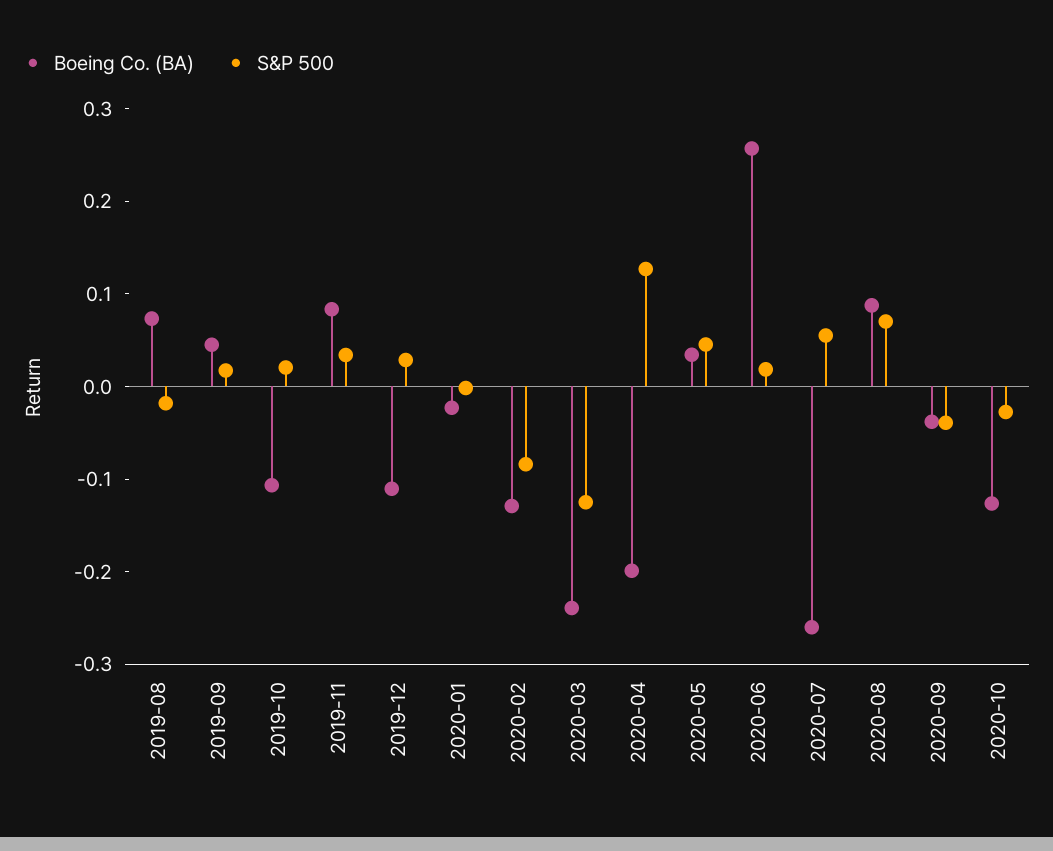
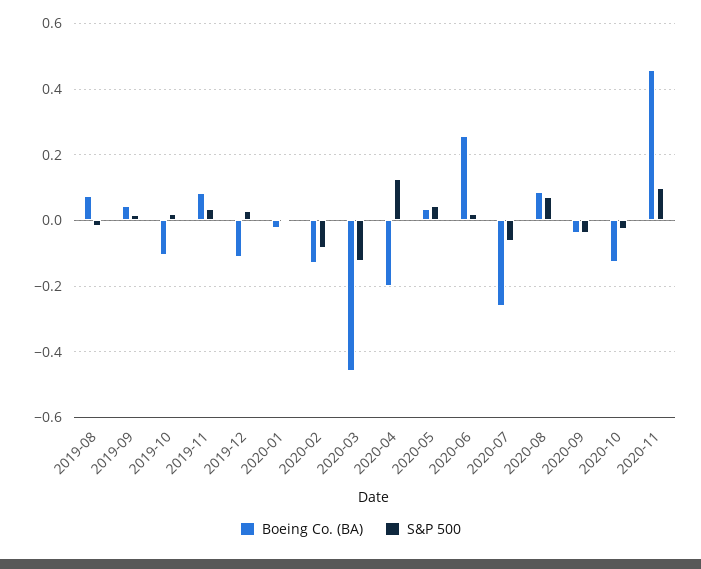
Boeing Co. (BA), 2020-03: -0.24 -> -0.46
S&P 500, 2020-07: 0.06 -> -0.06
Boeing Co. (BA), 2020-11: none -> 0.46
S&P 500, 2020-11: none -> 0.1

